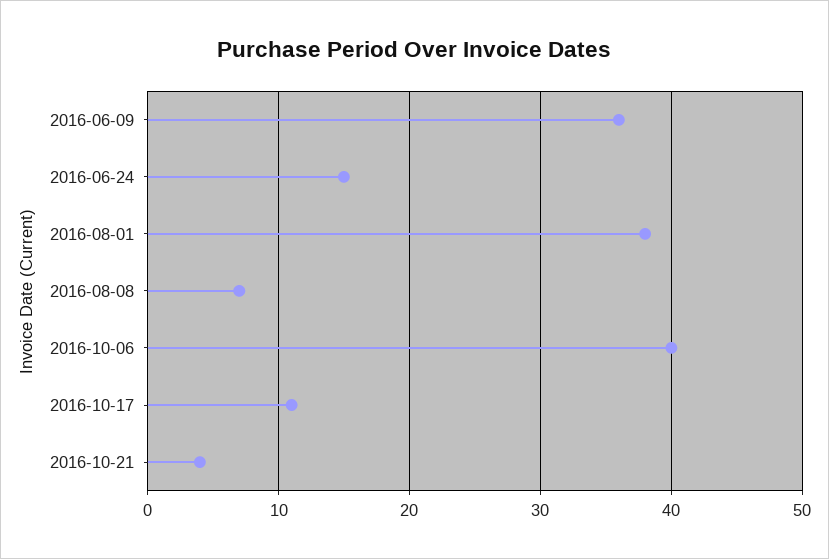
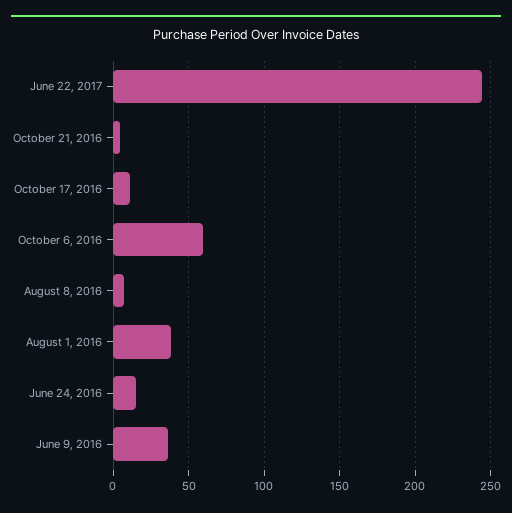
2016-10-06: 40 -> 60
June 22, 2017: none -> 245

